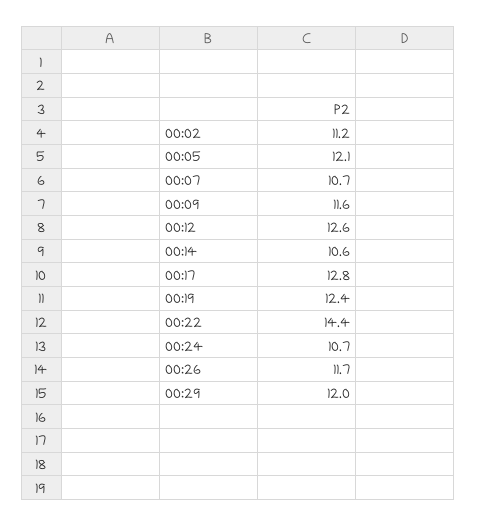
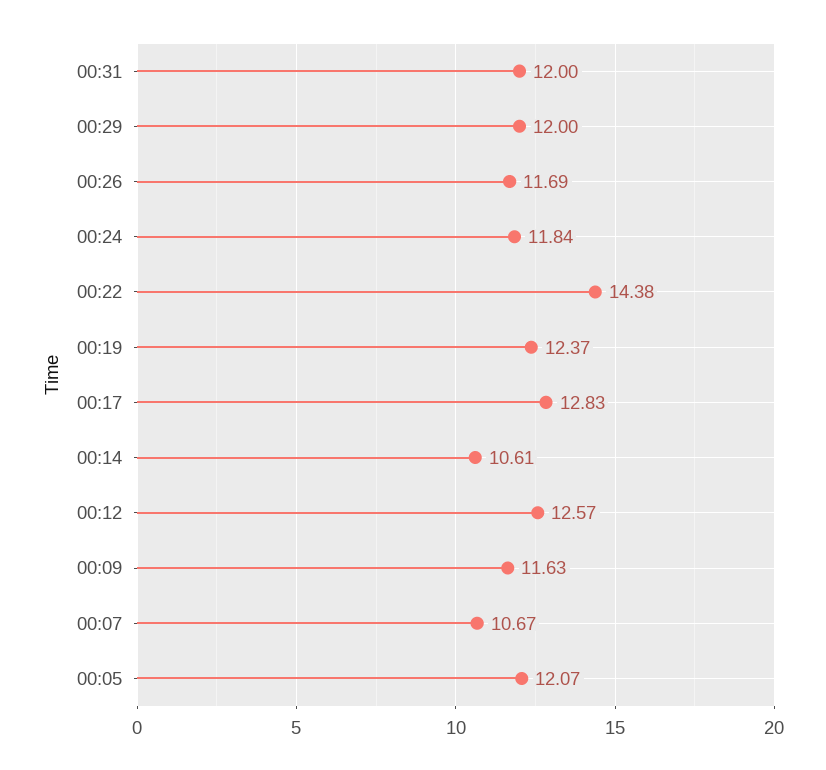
00:02: 11.2 -> none
00:24: 10.7 -> 11.84
00:31: none -> 12

